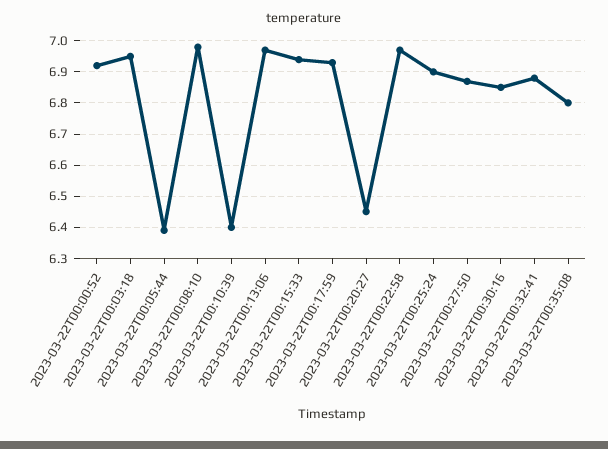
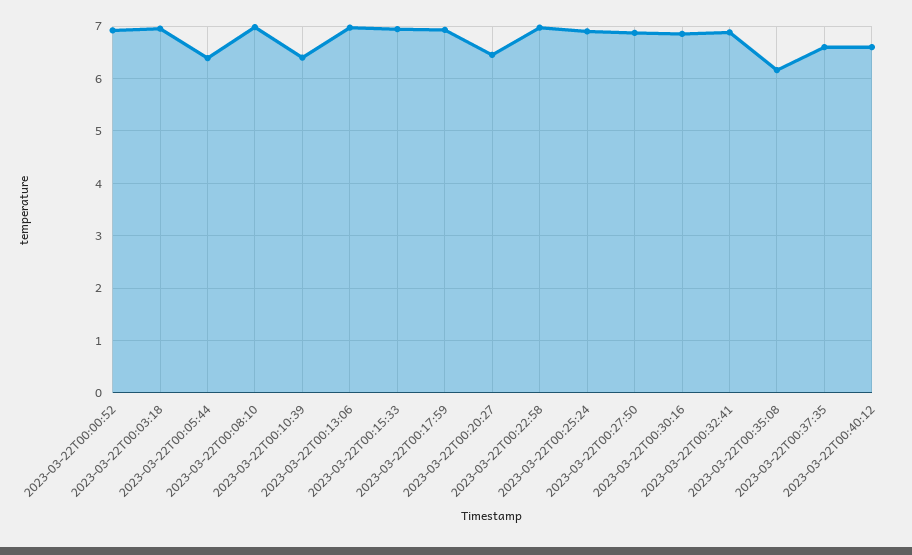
2023-03-22T00:35:08: 6.8 -> 6.2
2023-03-22T00:37:35: none -> 6.6
2023-03-22T00:40:12: none -> 6.6

